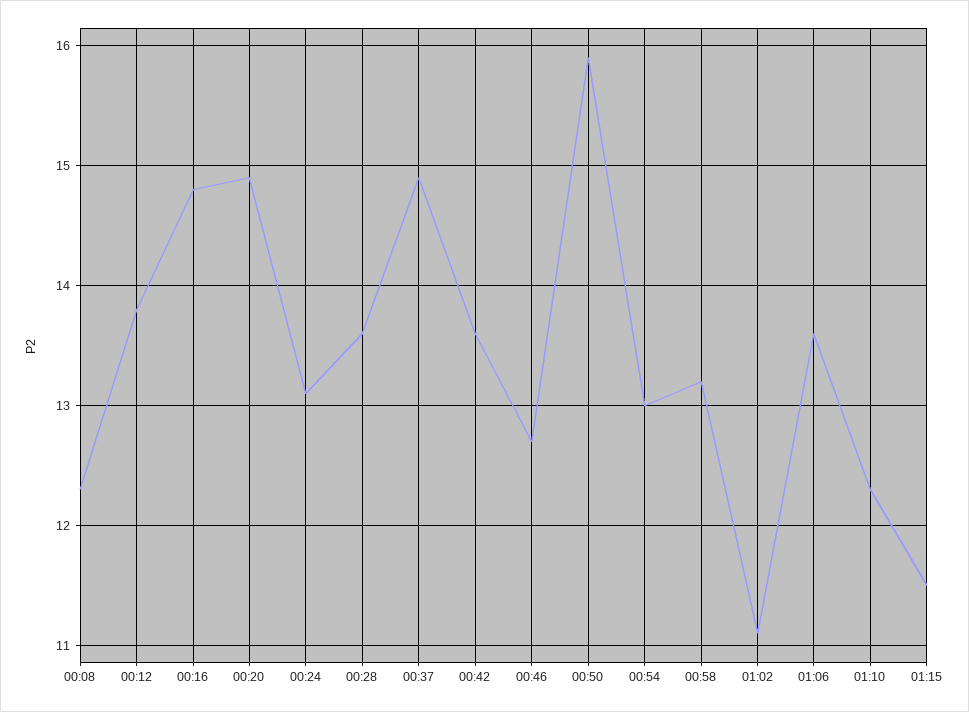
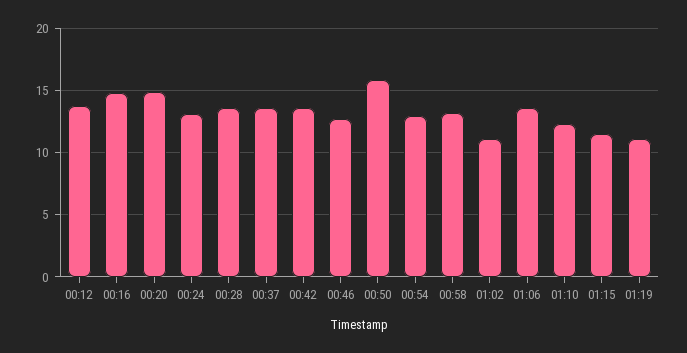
00:08: 12.3 -> none
00:37: 14.9 -> 13.5
01:19: none -> 11

